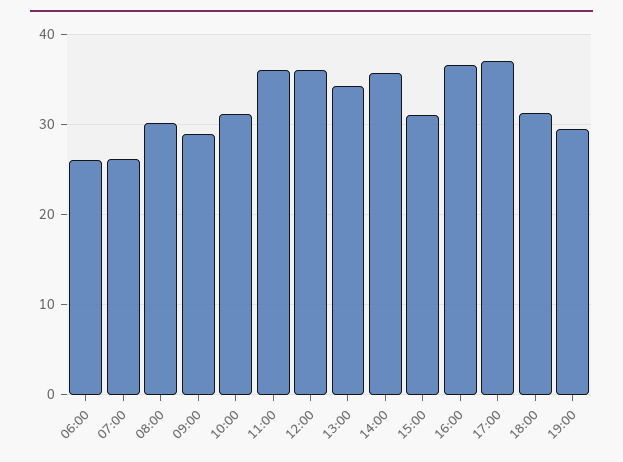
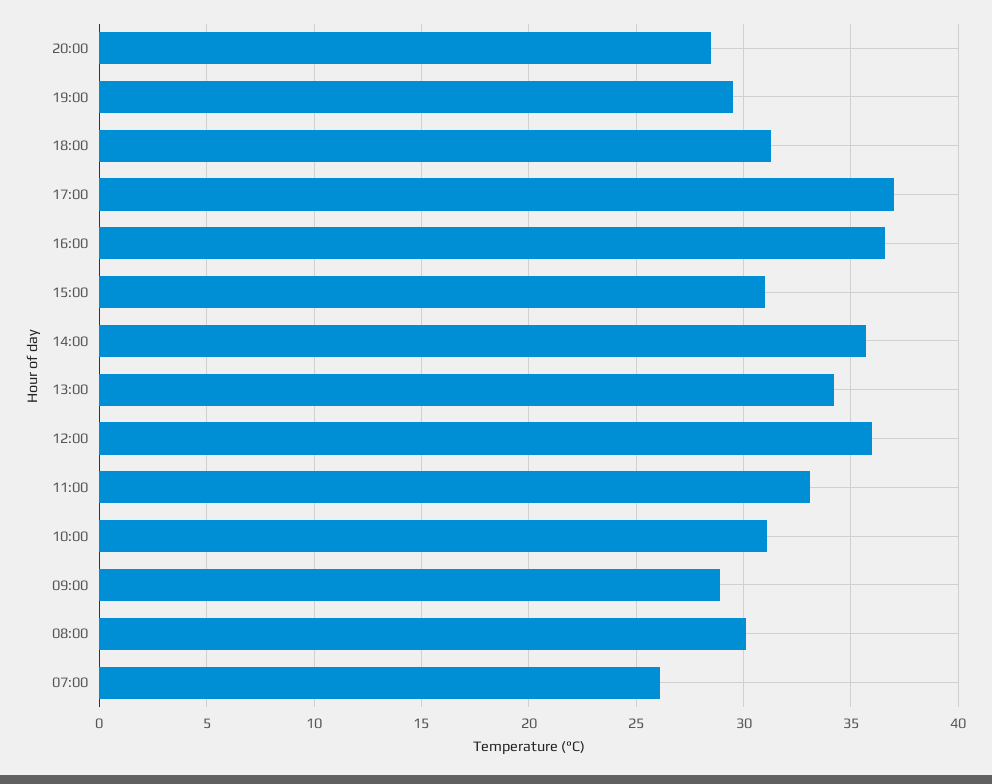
06:00: 26 -> none
11:00: 36 -> 33
20:00: none -> 28.5

